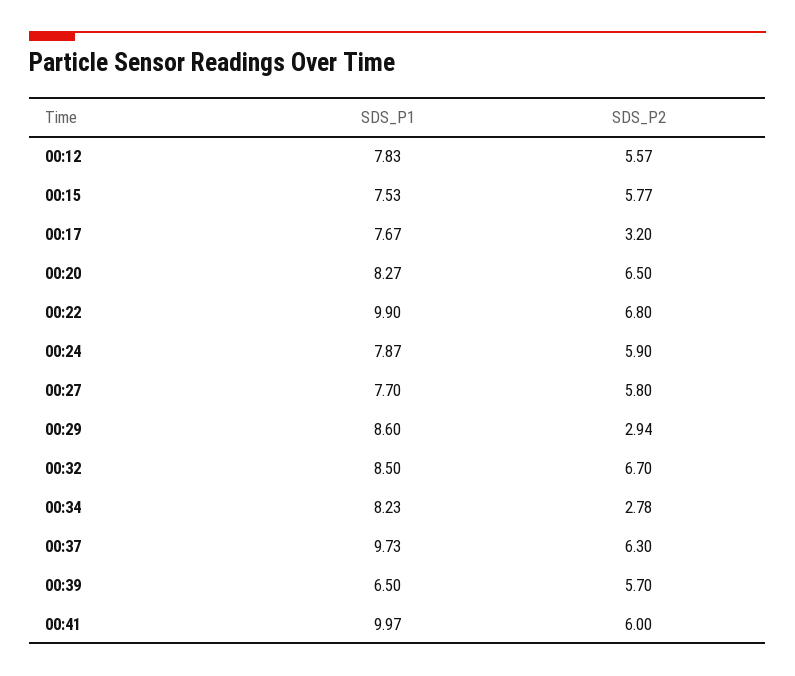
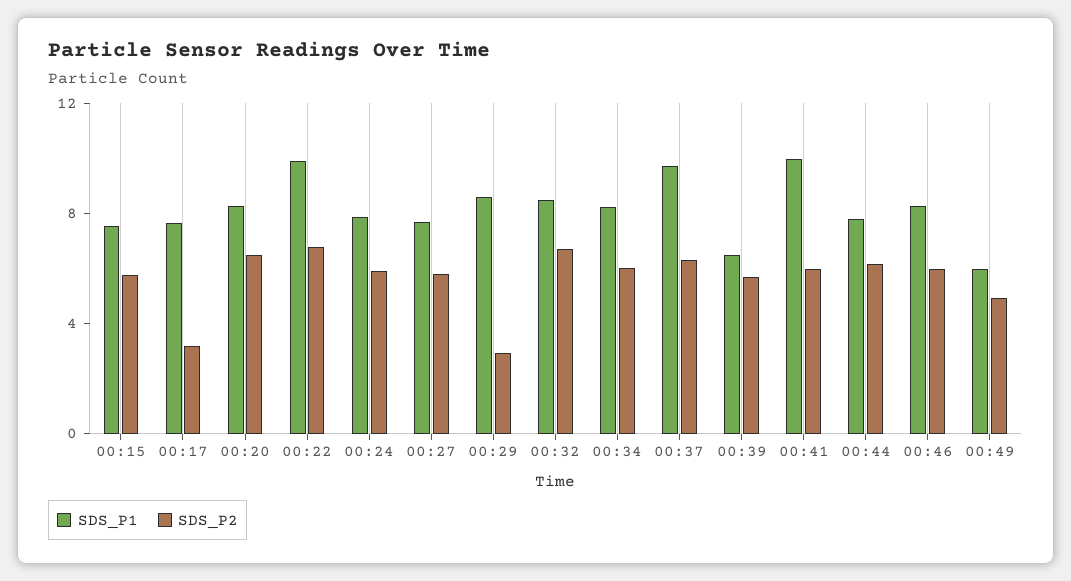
SDS_P1, 00:12: 7.83 -> none
SDS_P2, 00:12: 5.57 -> none
SDS_P2, 00:34: 2.78 -> 6
SDS_P1, 00:44: none -> 8
SDS_P2, 00:44: none -> 6
SDS_P1, 00:46: none -> 8
SDS_P2, 00:46: none -> 6
SDS_P1, 00:49: none -> 6
SDS_P2, 00:49: none -> 5

